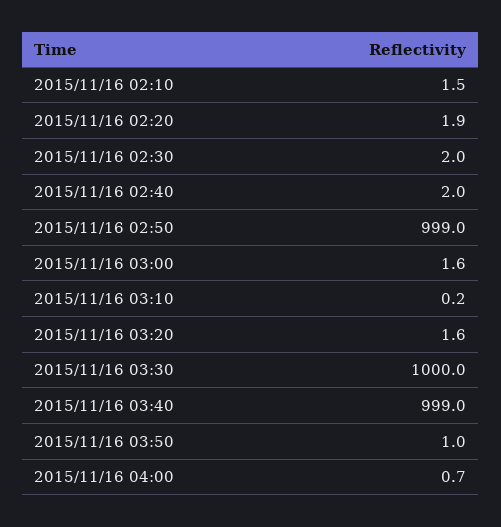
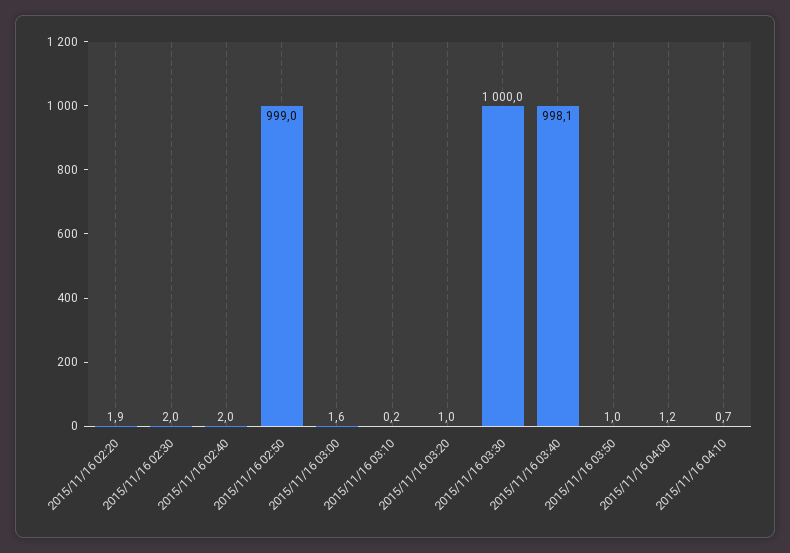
2015/11/16 02:10: 1.5 -> none
2015/11/16 03:20: 1.6 -> 1
2015/11/16 03:40: 999 -> 998.1
2015/11/16 04:00: 0.7 -> 1.2
2015/11/16 04:10: none -> 0.7

